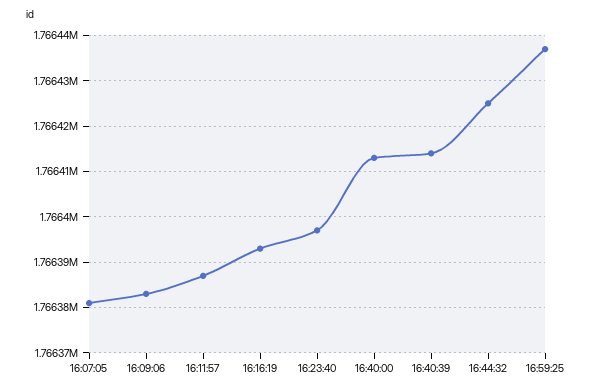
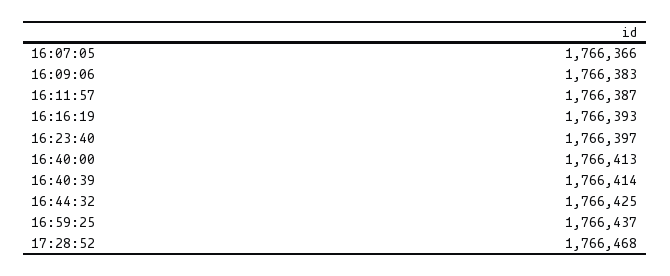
16:07:05: 1766380 -> 1766366
17:28:52: none -> 1766468

